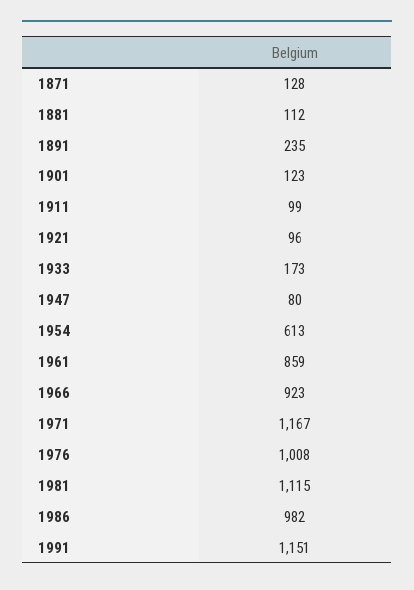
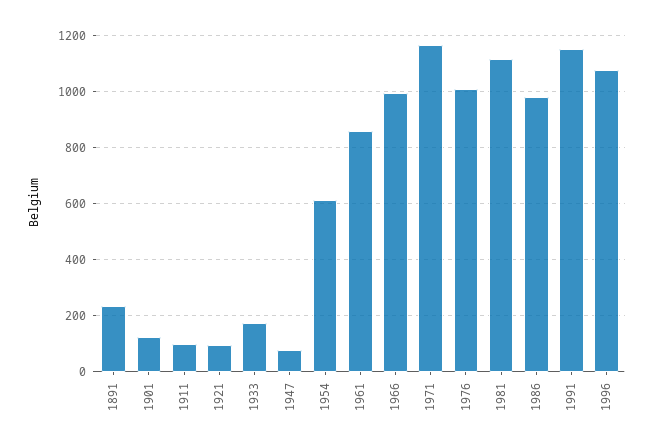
1871: 128 -> none
1881: 112 -> none
1966: 923 -> 1000
1996: none -> 1075

